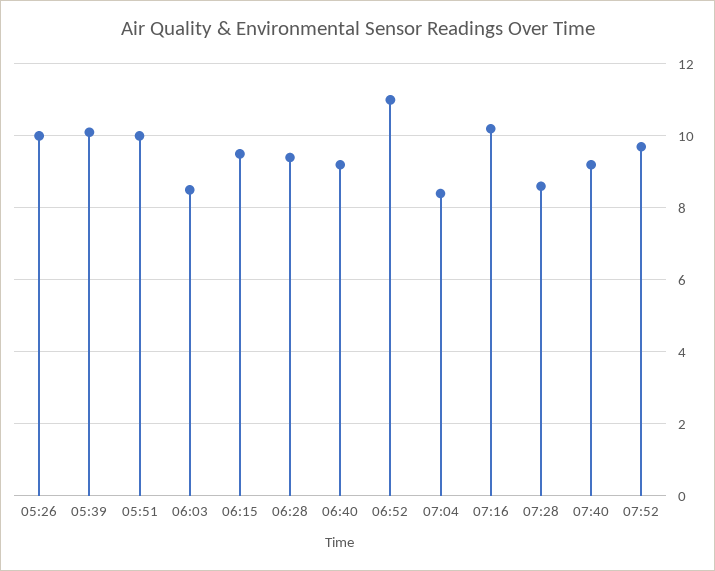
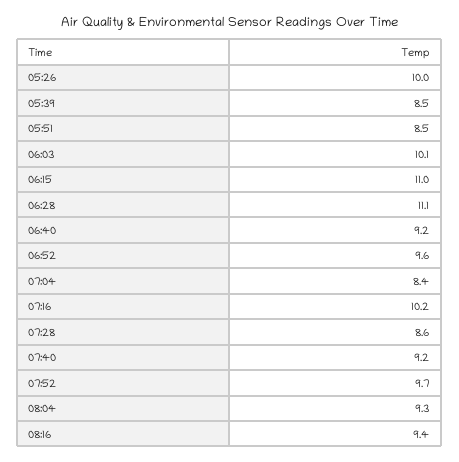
05:39: 10 -> 8.5
05:51: 10 -> 8.5
06:03: 8.5 -> 10.1
06:15: 9.5 -> 11
06:28: 9.5 -> 11.1
06:52: 11 -> 9.6
08:04: none -> 9.3
08:16: none -> 9.4

